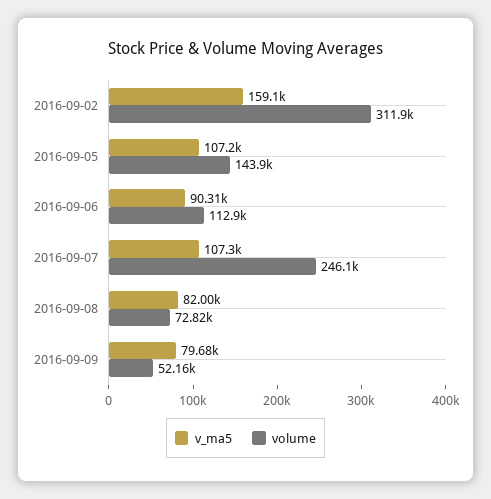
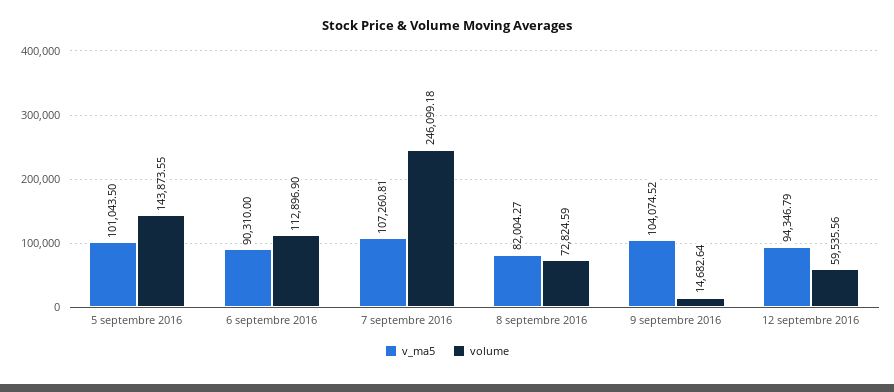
v_ma5, 2016-09-02: 159100 -> none
volume, 2016-09-02: 311900 -> none
v_ma5, 2016-09-05: 107200 -> 101043.5
v_ma5, 2016-09-09: 79680 -> 104074.52
volume, 2016-09-09: 52160 -> 14682.64
v_ma5, 12 septembre 2016: none -> 94346.79
volume, 12 septembre 2016: none -> 59535.56

